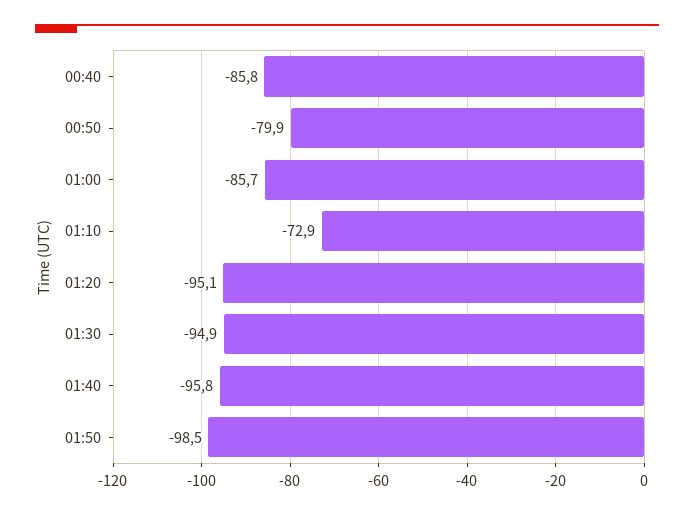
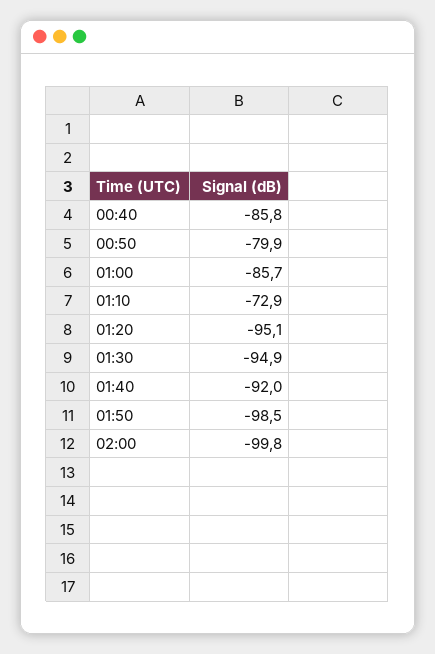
01:40: -95.8 -> -92
02:00: none -> -99.8

